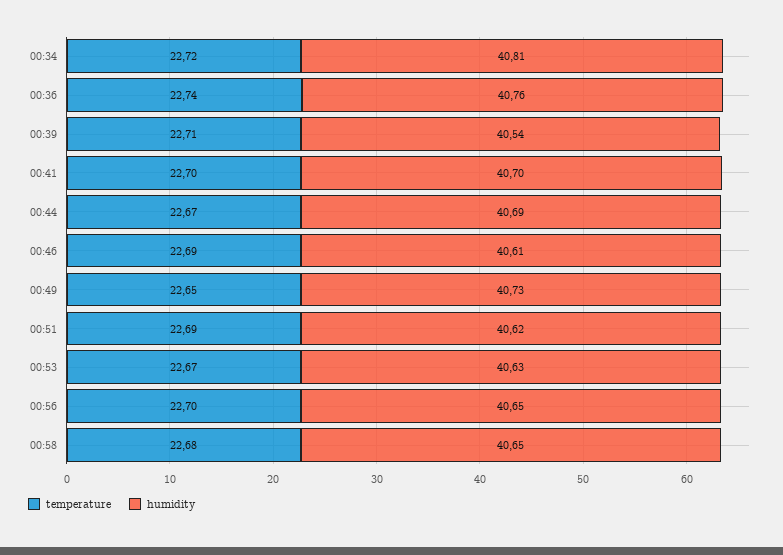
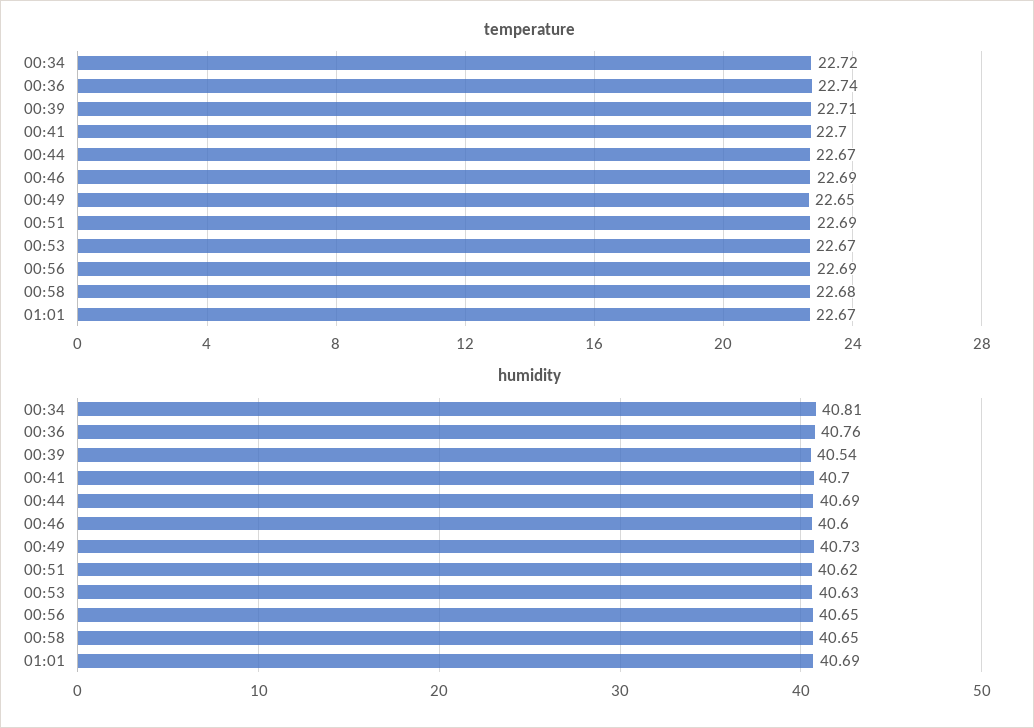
humidity, 00:46: 40.61 -> 40.6
temperature, 00:56: 22.7 -> 22.69
temperature, 01:01: none -> 22.67
humidity, 01:01: none -> 40.69

